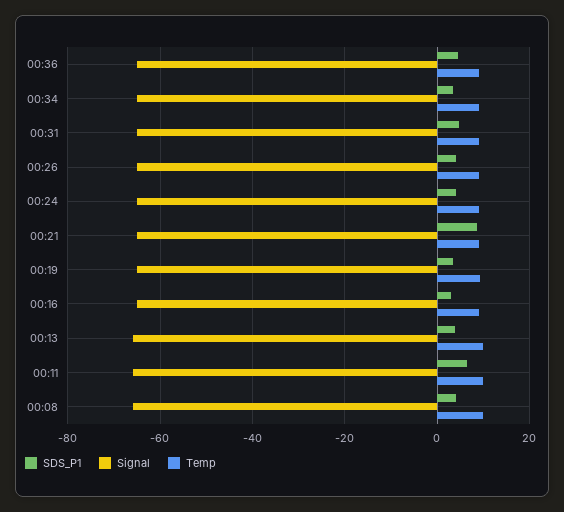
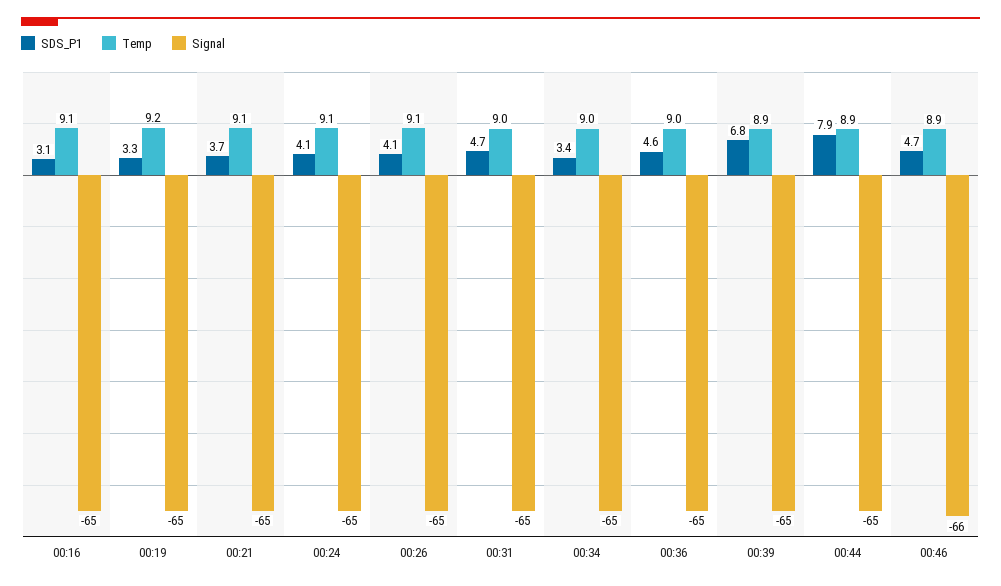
SDS_P1, 00:21: 8 -> 3.7
SDS_P1, 00:13: 4 -> none
Signal, 00:13: -66 -> none
Temp, 00:13: 10 -> none
SDS_P1, 00:11: 6 -> none
Signal, 00:11: -66 -> none
Temp, 00:11: 10 -> none
SDS_P1, 00:08: 4 -> none
Signal, 00:08: -66 -> none
Temp, 00:08: 10 -> none
SDS_P1, 00:39: none -> 6.8
Temp, 00:39: none -> 8.9
Signal, 00:39: none -> -65
SDS_P1, 00:44: none -> 7.9
Temp, 00:44: none -> 8.9
Signal, 00:44: none -> -65
SDS_P1, 00:46: none -> 4.7
Temp, 00:46: none -> 8.9
Signal, 00:46: none -> -66

